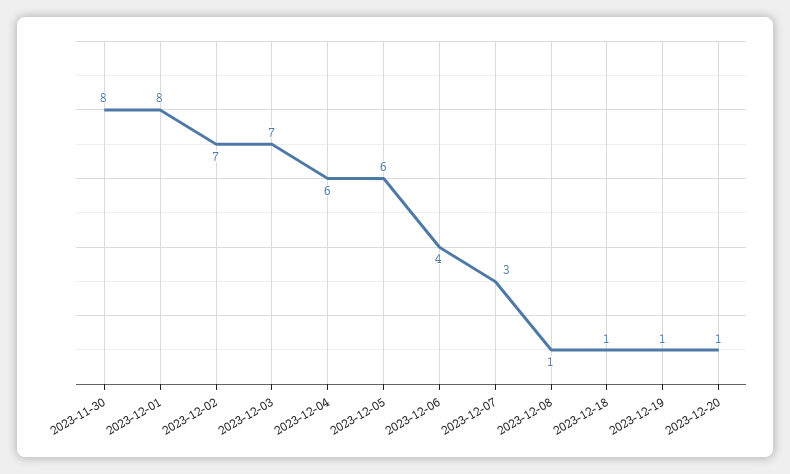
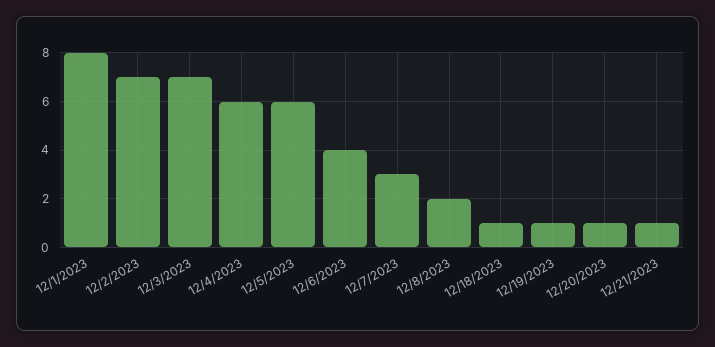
2023-11-30: 8 -> none
2023-12-08: 1 -> 2
12/21/2023: none -> 1

